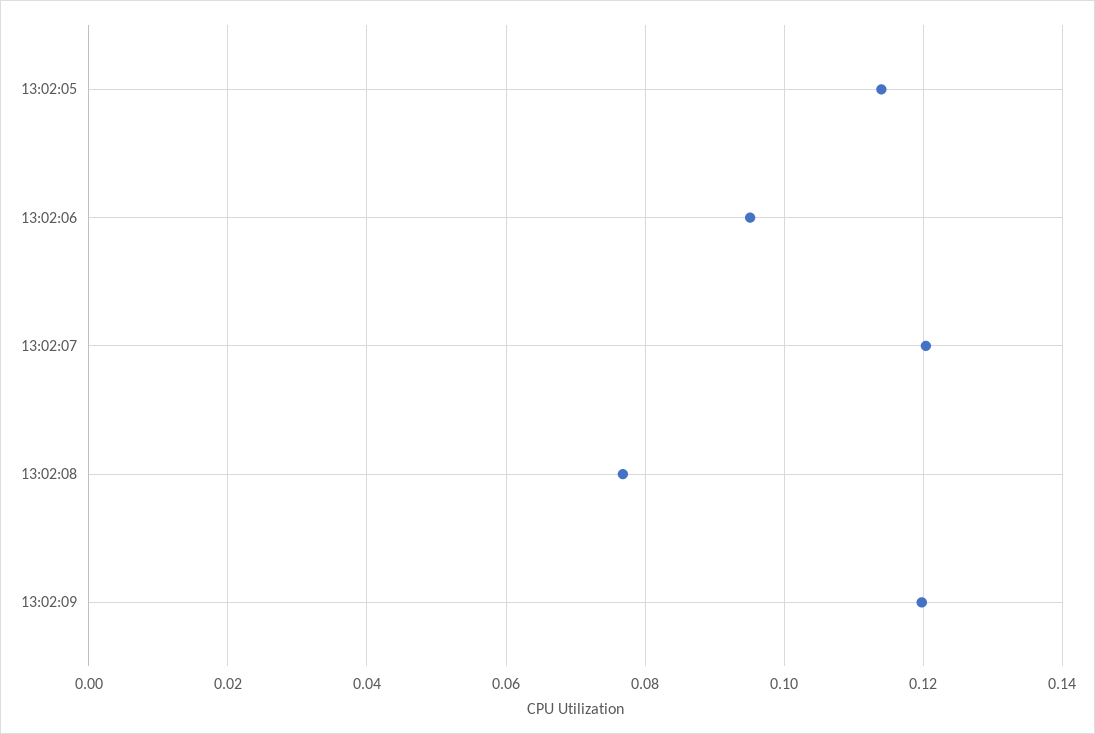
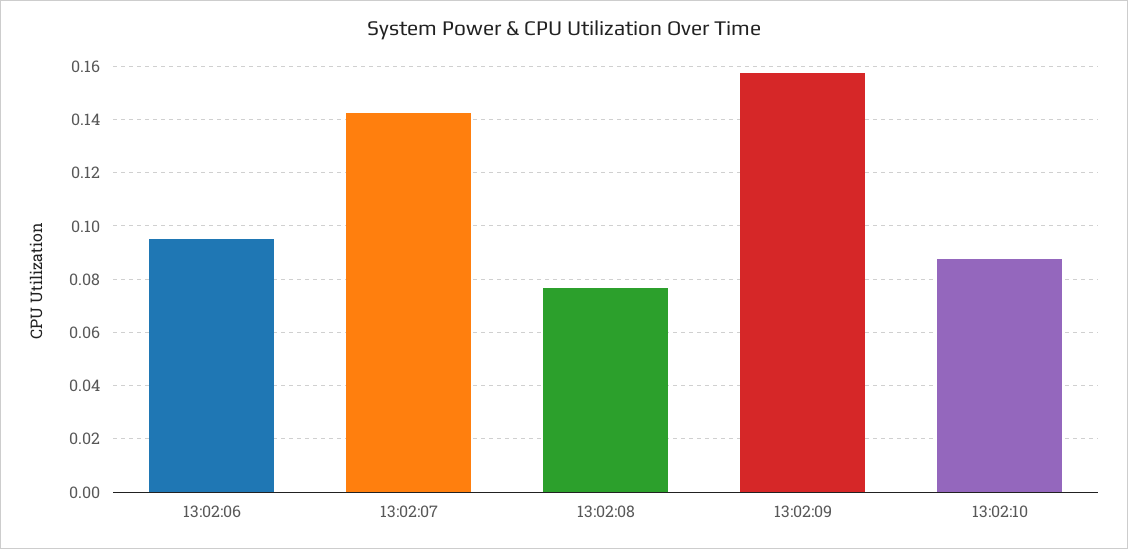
13:02:05: 0.114 -> none
13:02:07: 0.12 -> 0.1425
13:02:09: 0.12 -> 0.1575
13:02:10: none -> 0.0875

